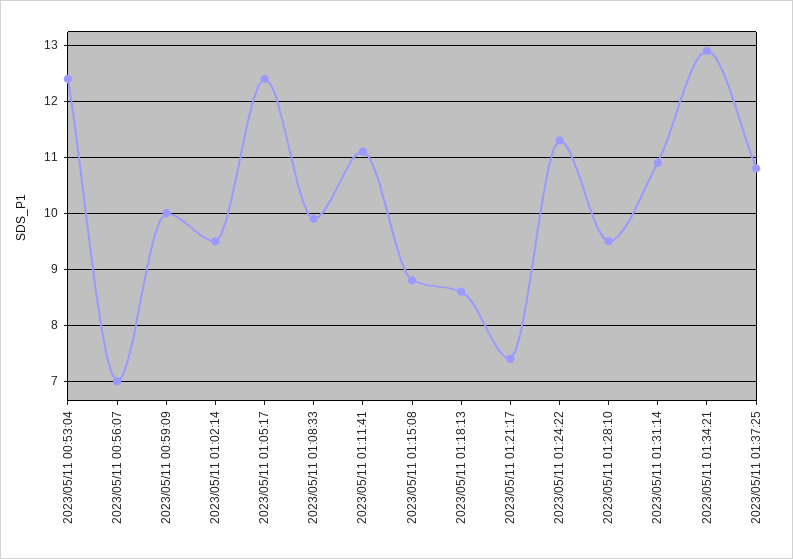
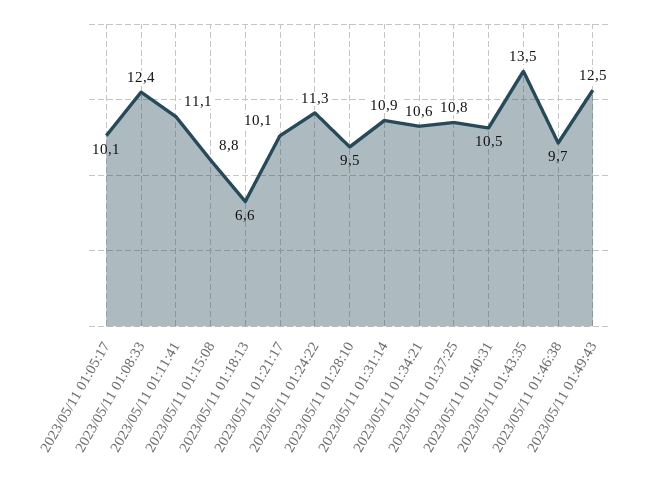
2023/05/11 00:53:04: 12.5 -> none
2023/05/11 00:56:07: 7 -> none
2023/05/11 00:59:09: 10 -> none
2023/05/11 01:02:14: 9.5 -> none
2023/05/11 01:05:17: 12.5 -> 10.1
2023/05/11 01:08:33: 10 -> 12.4
2023/05/11 01:18:13: 8.5 -> 6.6
2023/05/11 01:21:17: 7.5 -> 10.1
2023/05/11 01:34:21: 13 -> 10.6
2023/05/11 01:40:31: none -> 10.5
2023/05/11 01:43:35: none -> 13.5
2023/05/11 01:46:38: none -> 9.7
2023/05/11 01:49:43: none -> 12.5

